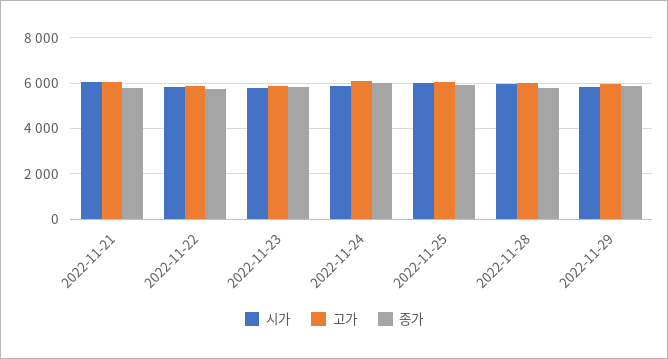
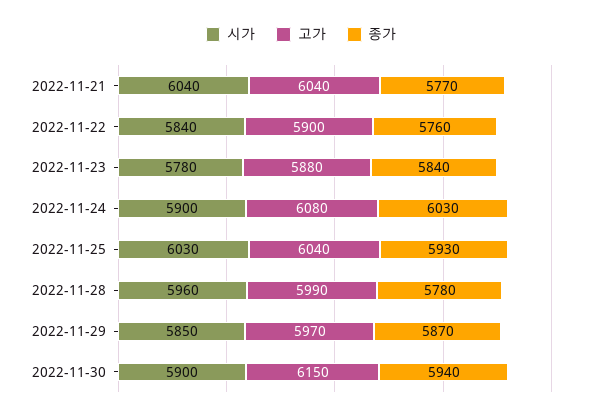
시가, 2022-11-30: none -> 5900
고가, 2022-11-30: none -> 6150
종가, 2022-11-30: none -> 5940

